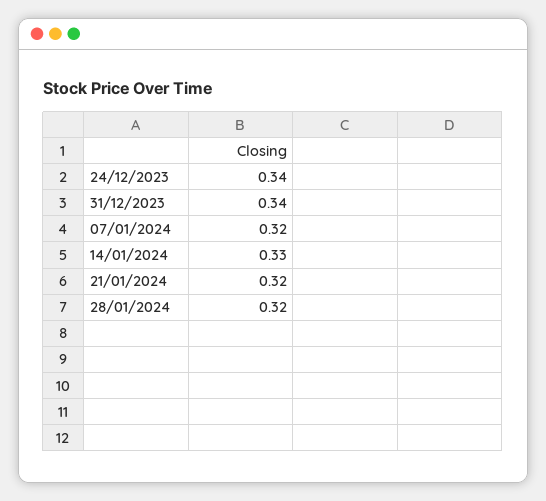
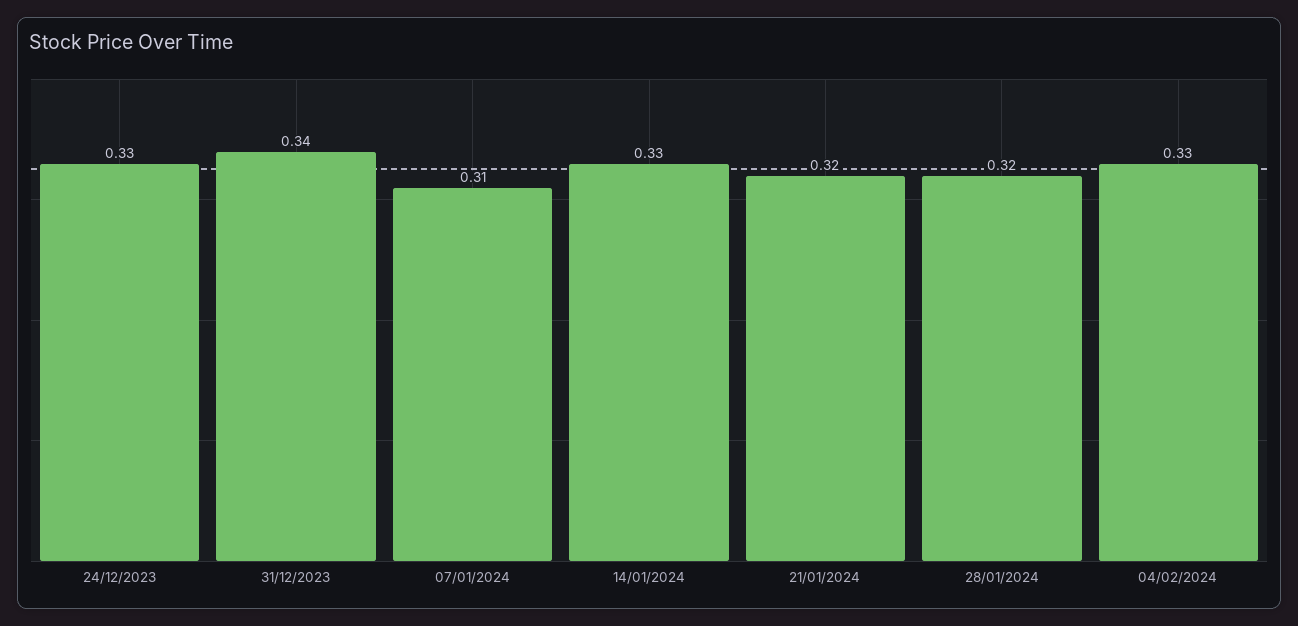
24/12/2023: 0.34 -> 0.33
07/01/2024: 0.32 -> 0.31
04/02/2024: none -> 0.33

